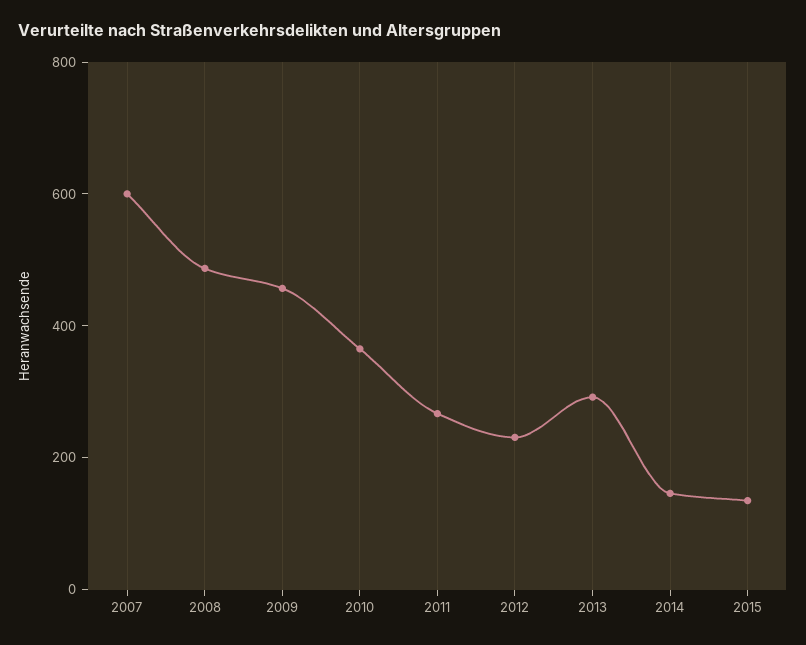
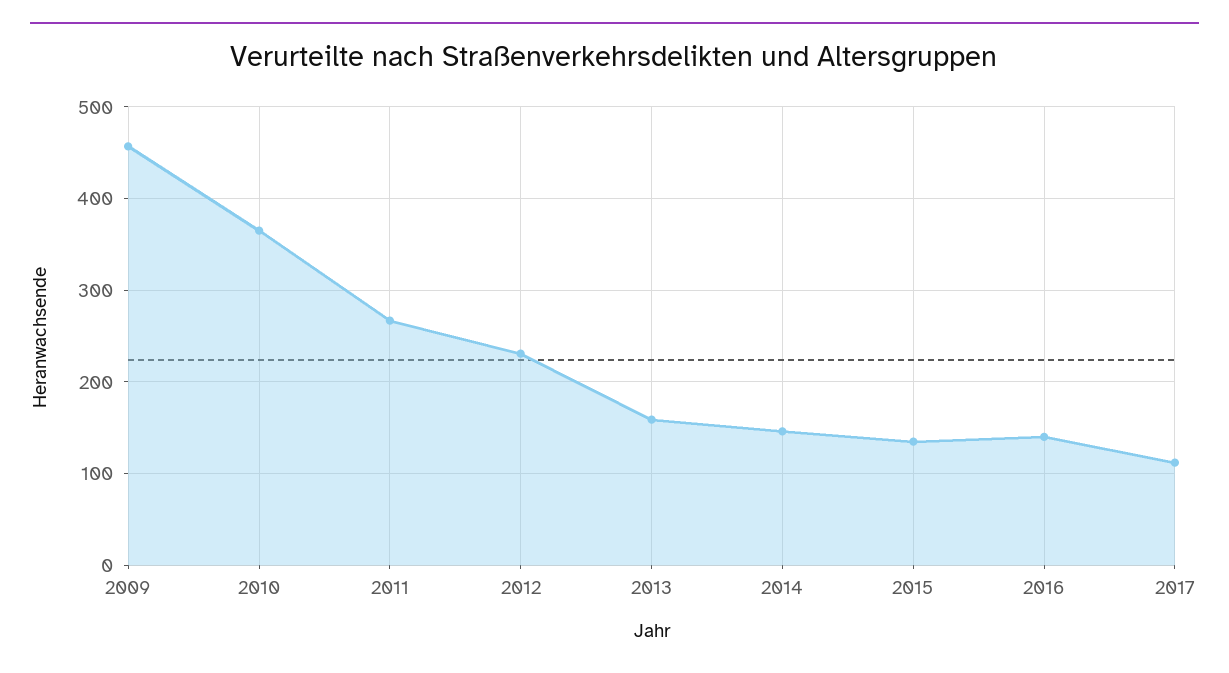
2007: 600 -> none
2008: 500 -> none
2013: 300 -> 160
2016: none -> 140
2017: none -> 110

